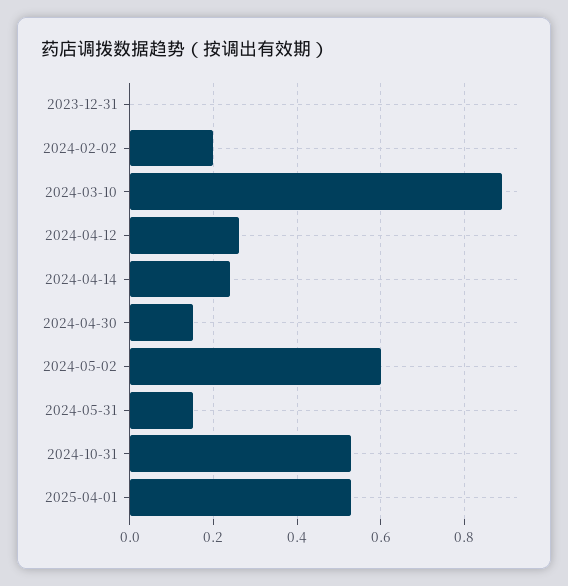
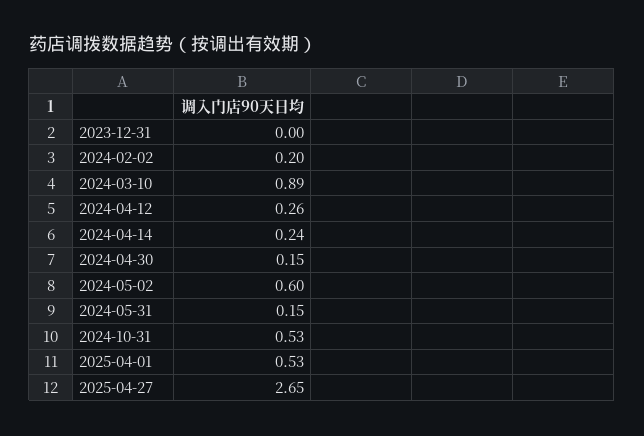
2025-04-27: none -> 2.65

